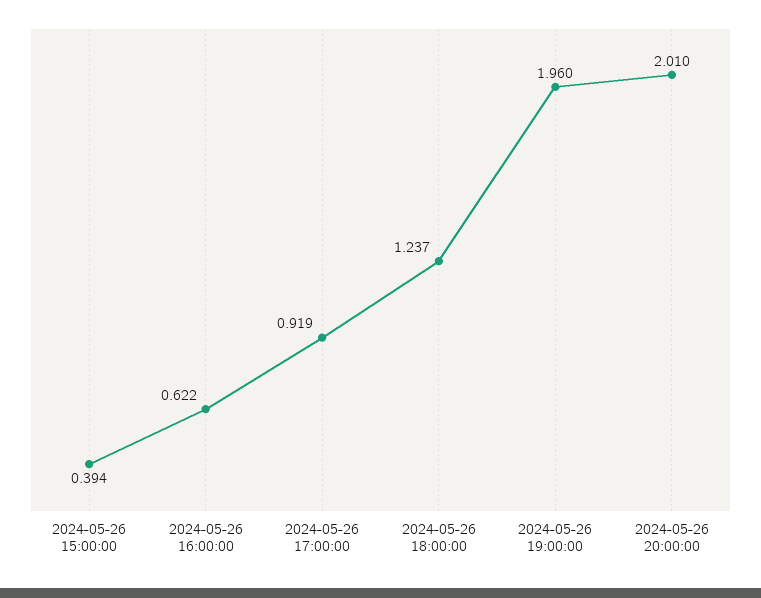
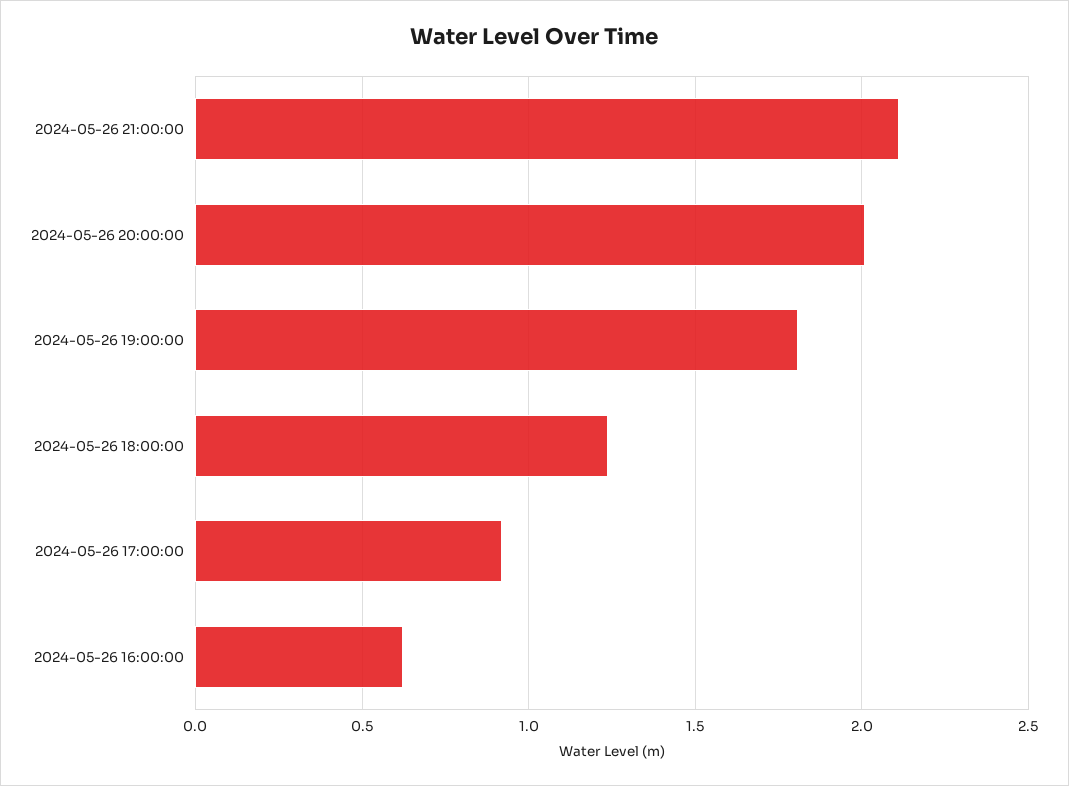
2024-05-26 15:00:00: 0.394 -> none
2024-05-26 19:00:00: 1.96 -> 1.8
2024-05-26 21:00:00: none -> 2.1

